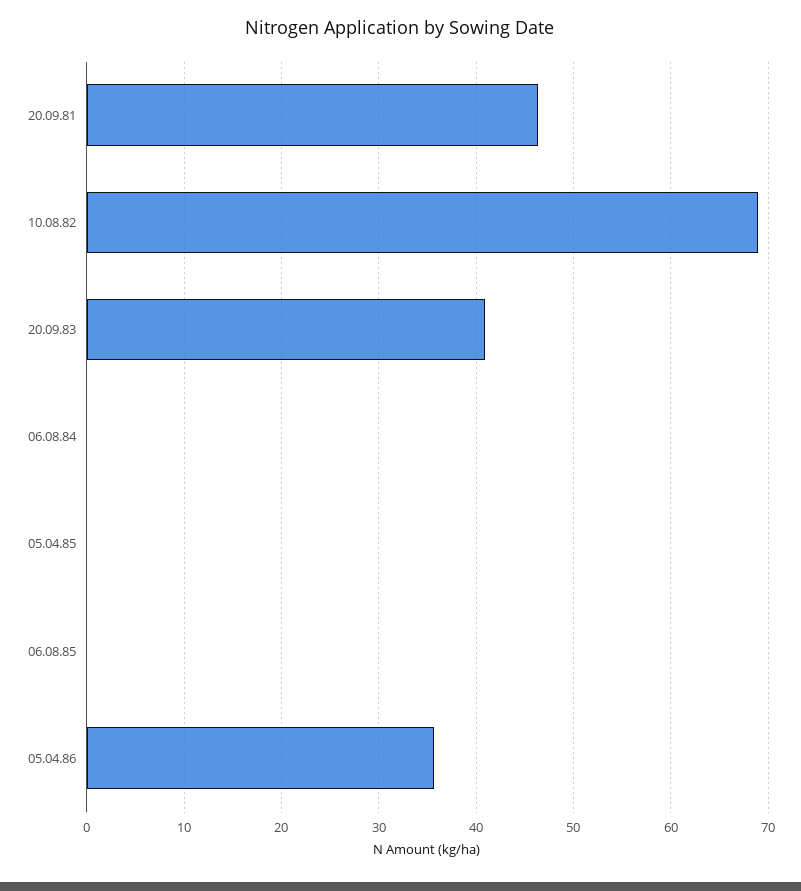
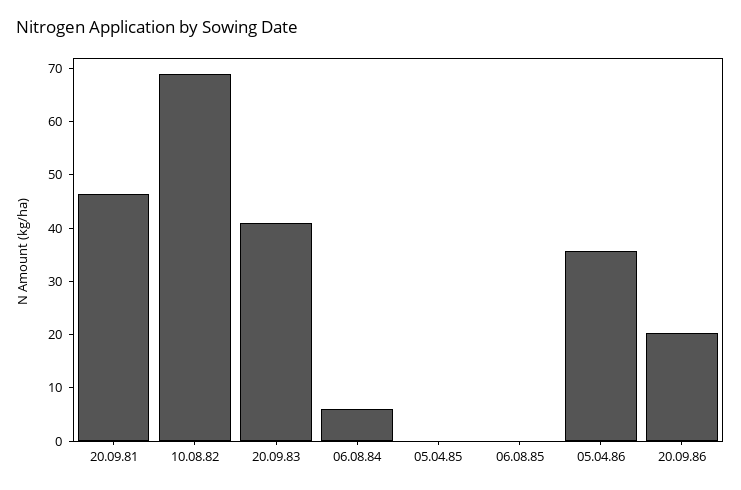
06.08.84: 0 -> 6
20.09.86: none -> 20

